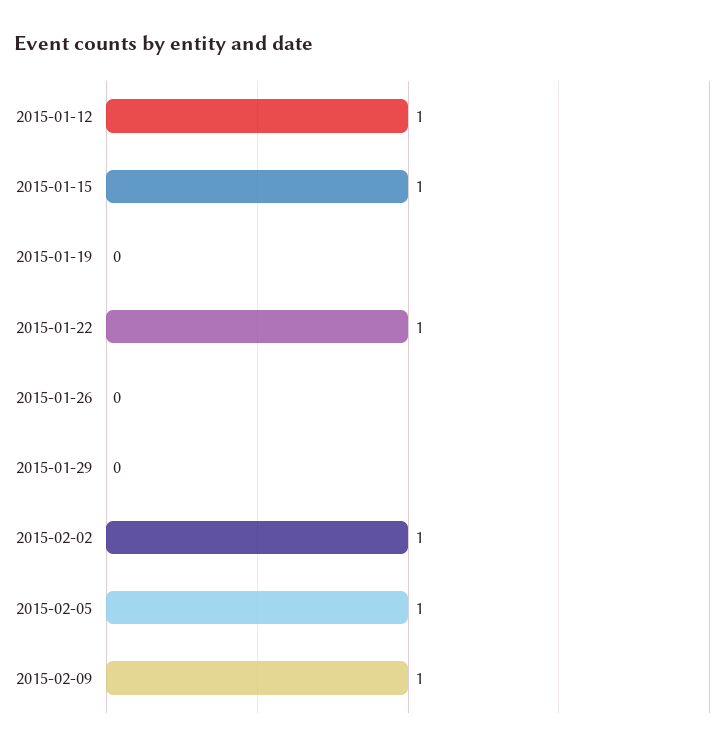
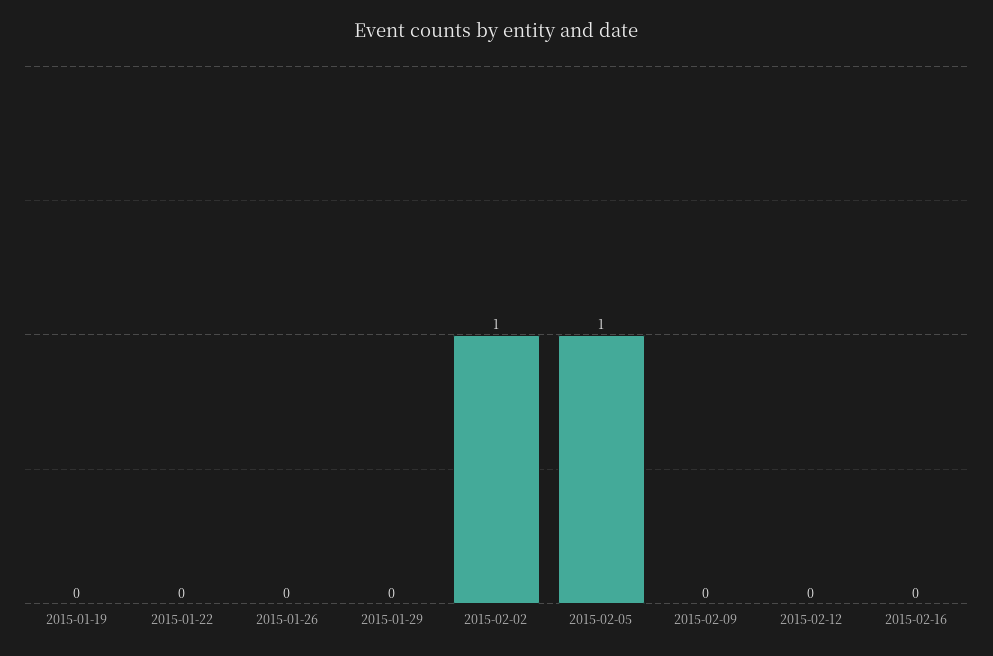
2015-01-12: 1 -> none
2015-01-15: 1 -> none
2015-01-22: 1 -> 0
2015-02-09: 1 -> 0
2015-02-12: none -> 0
2015-02-16: none -> 0

